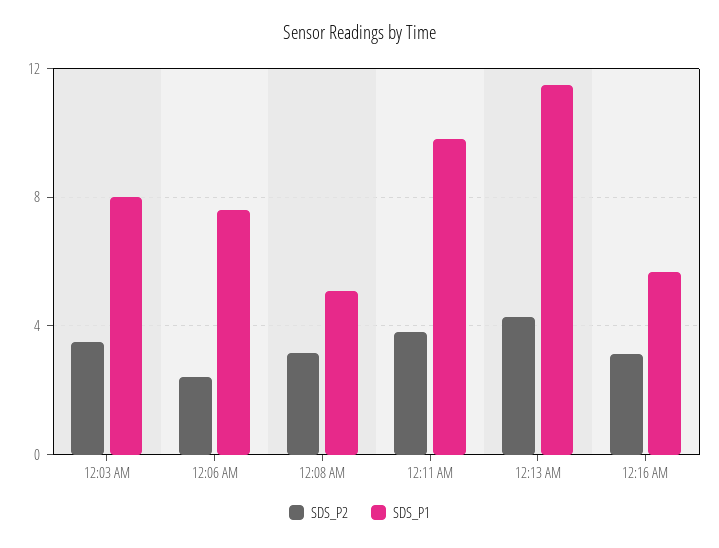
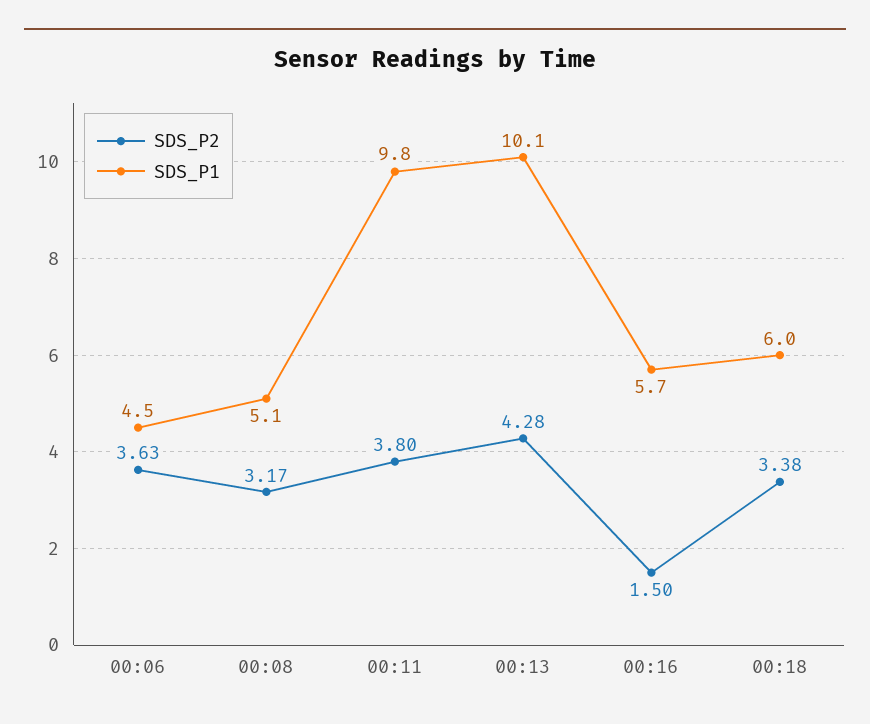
SDS_P2, 12:03 AM: 3.5 -> none
SDS_P1, 12:03 AM: 8 -> none
SDS_P2, 12:06 AM: 2.5 -> 3.63
SDS_P1, 12:06 AM: 7.5 -> 4.5
SDS_P1, 12:13 AM: 11.5 -> 10.1
SDS_P2, 12:16 AM: 3 -> 1.5
SDS_P2, 00:18: none -> 3.38
SDS_P1, 00:18: none -> 6

